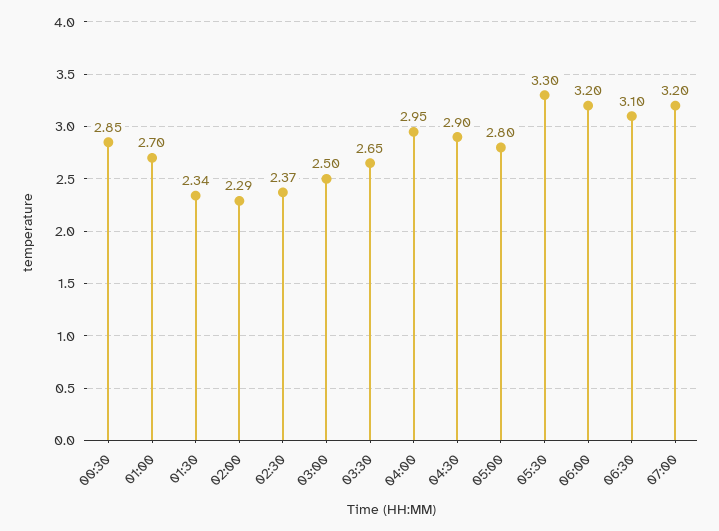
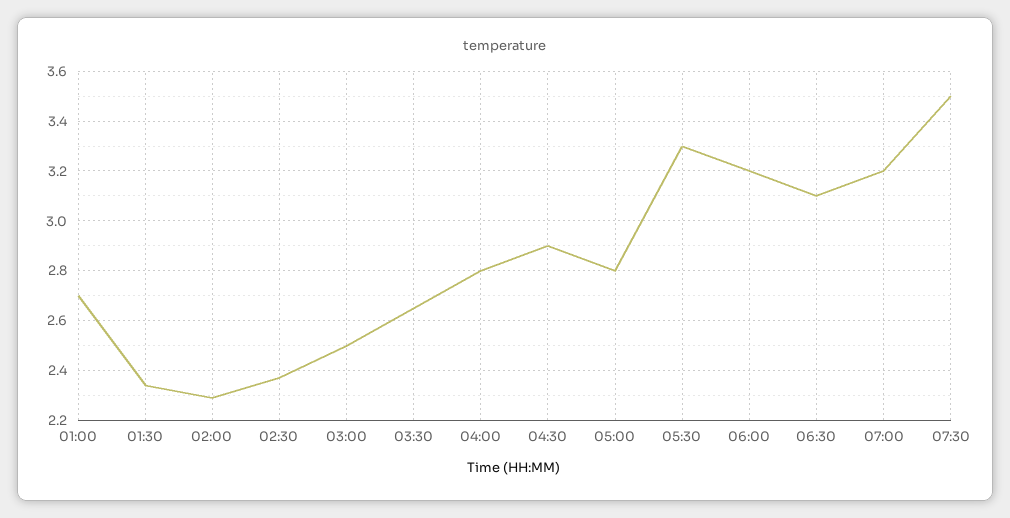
00:30: 2.85 -> none
04:00: 2.95 -> 2.8
07:30: none -> 3.5

